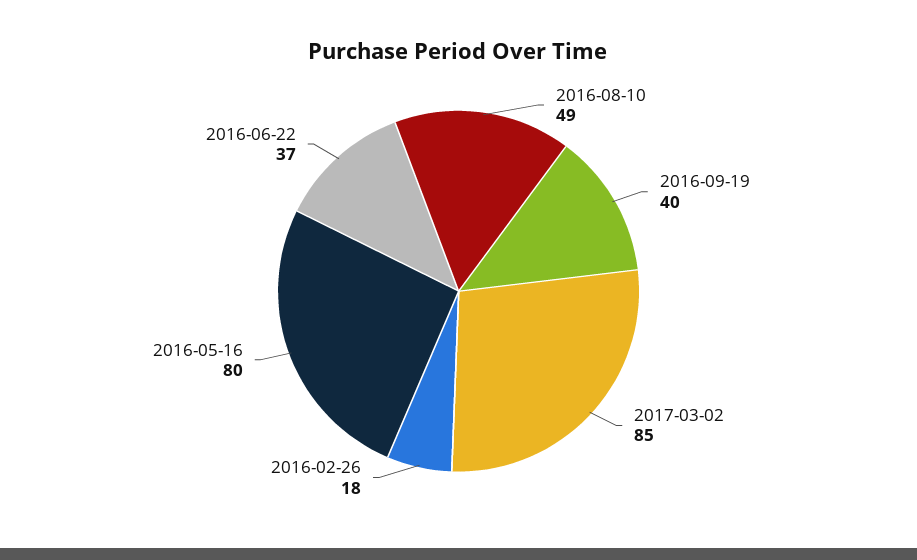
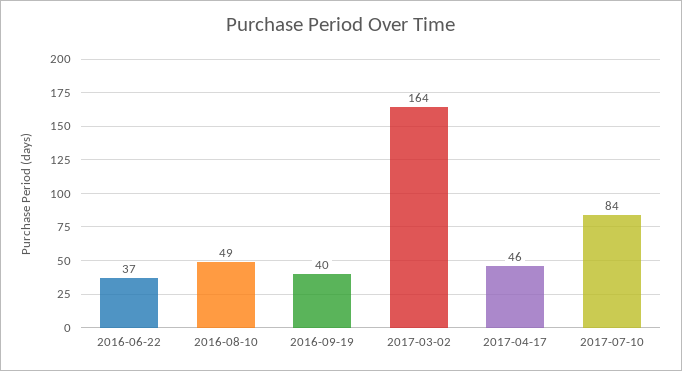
2017-03-02: 85 -> 164
2016-02-26: 18 -> none
2016-05-16: 80 -> none
2017-04-17: none -> 46
2017-07-10: none -> 84

